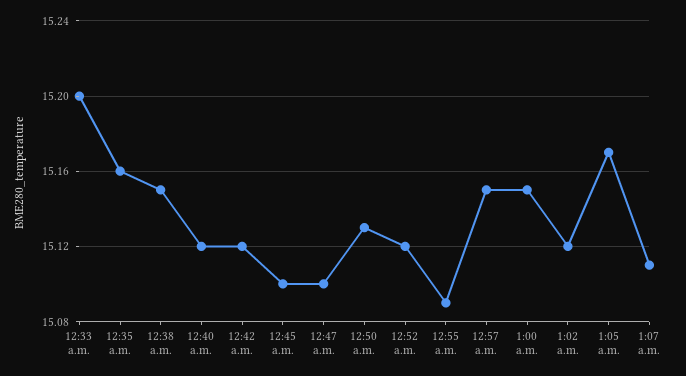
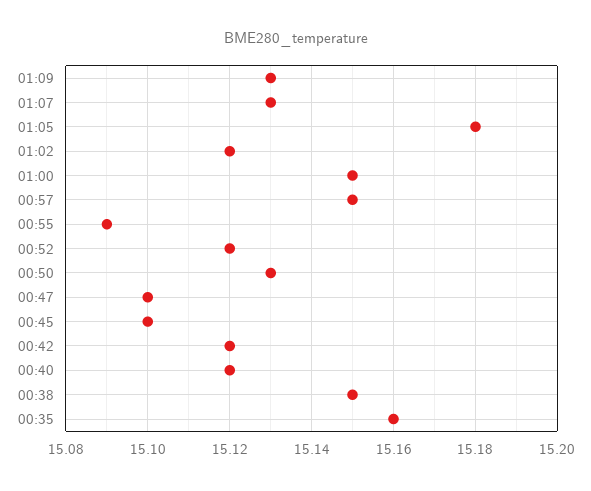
12:33 a.m.: 15.2 -> none
1:05 a.m.: 15.17 -> 15.18
1:07 a.m.: 15.11 -> 15.13
01:09: none -> 15.13

